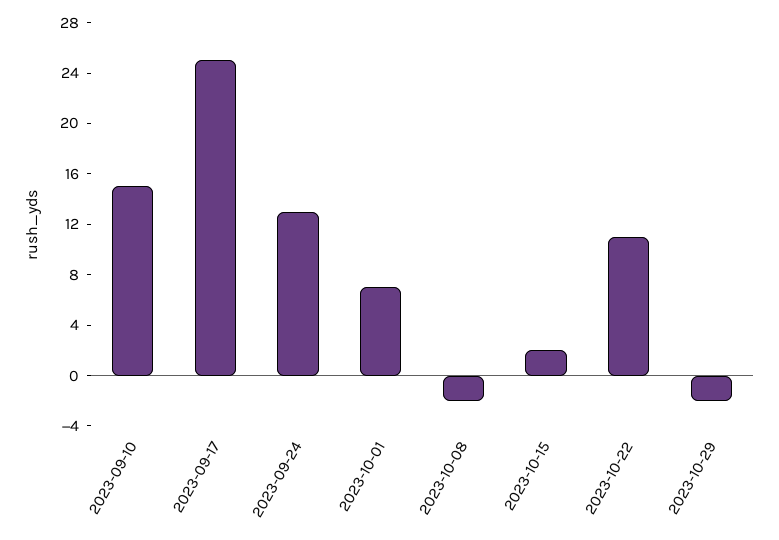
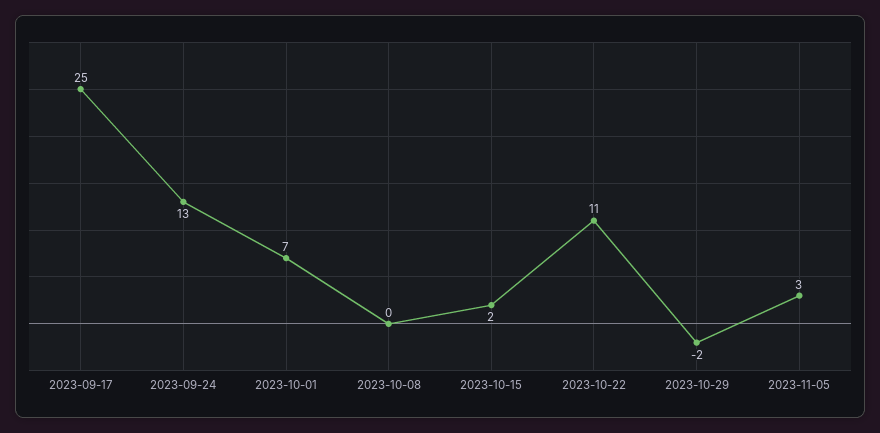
2023-09-10: 15 -> none
2023-10-08: -2 -> 0
2023-11-05: none -> 3

